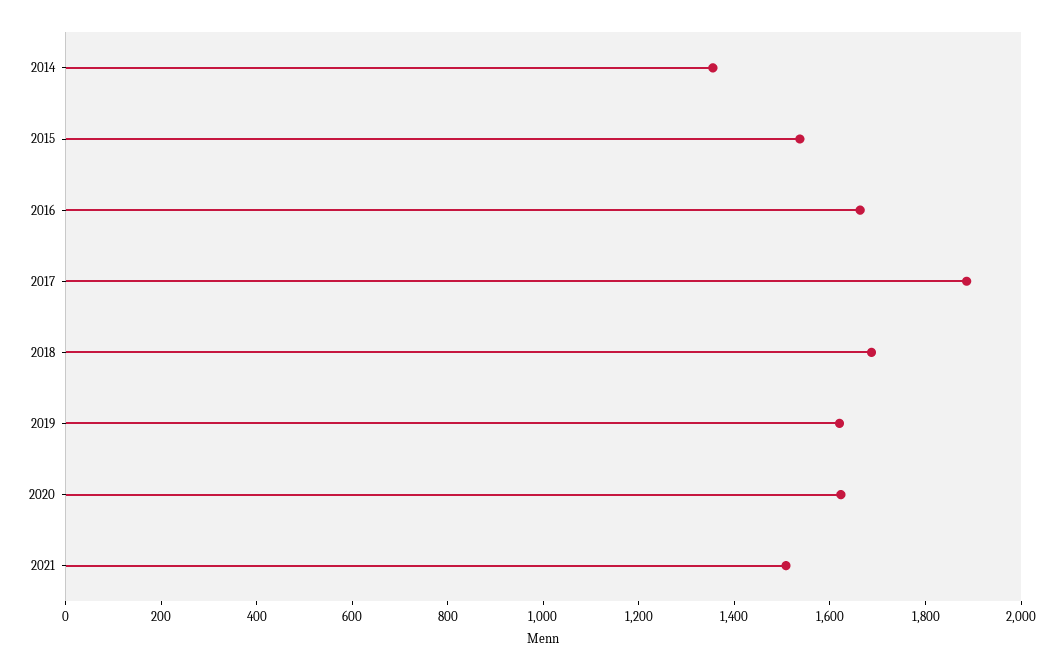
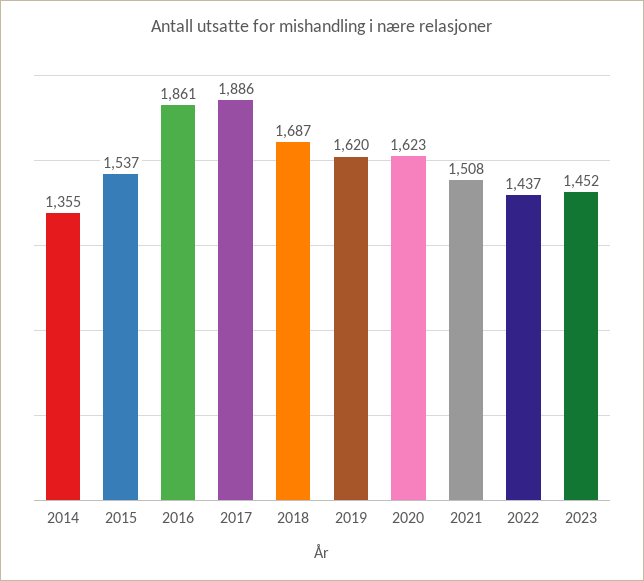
2016: 1650 -> 1861
2022: none -> 1437
2023: none -> 1452

